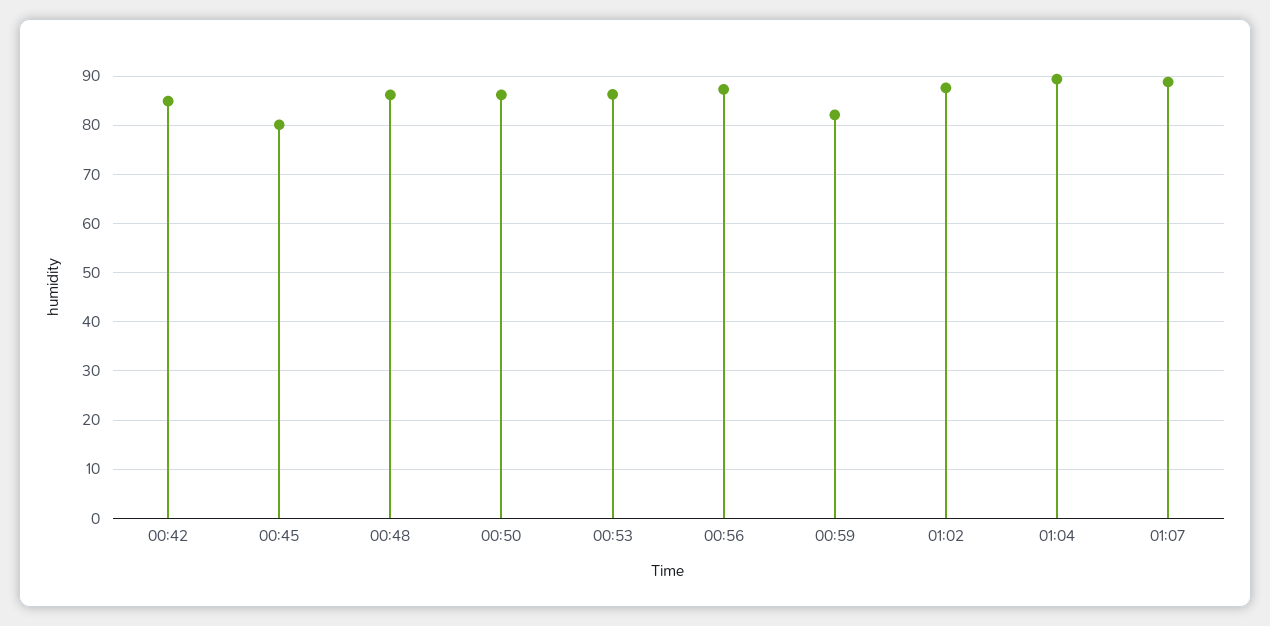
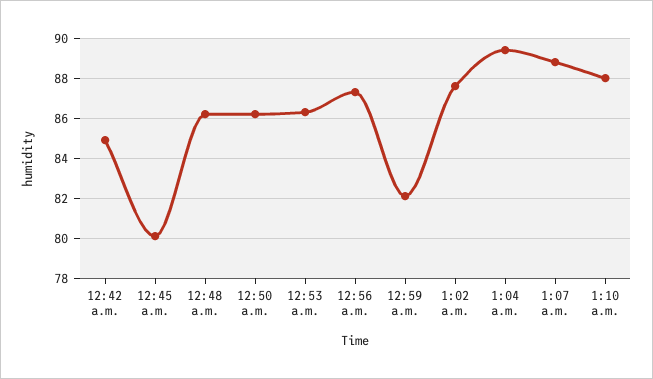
1:10 a.m.: none -> 88

